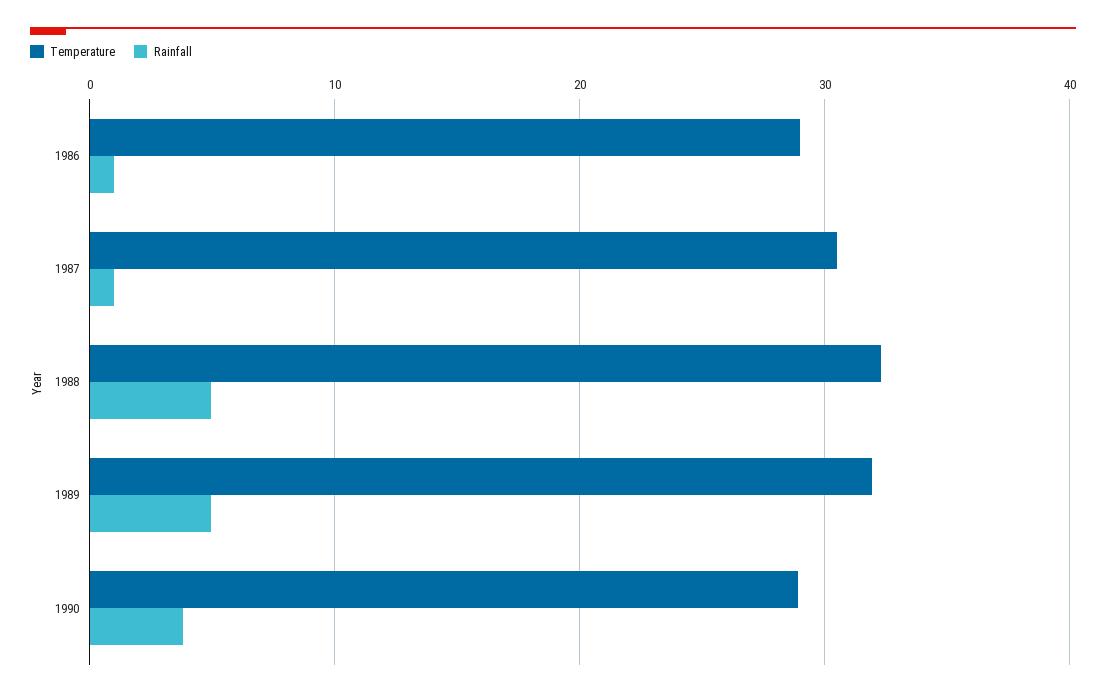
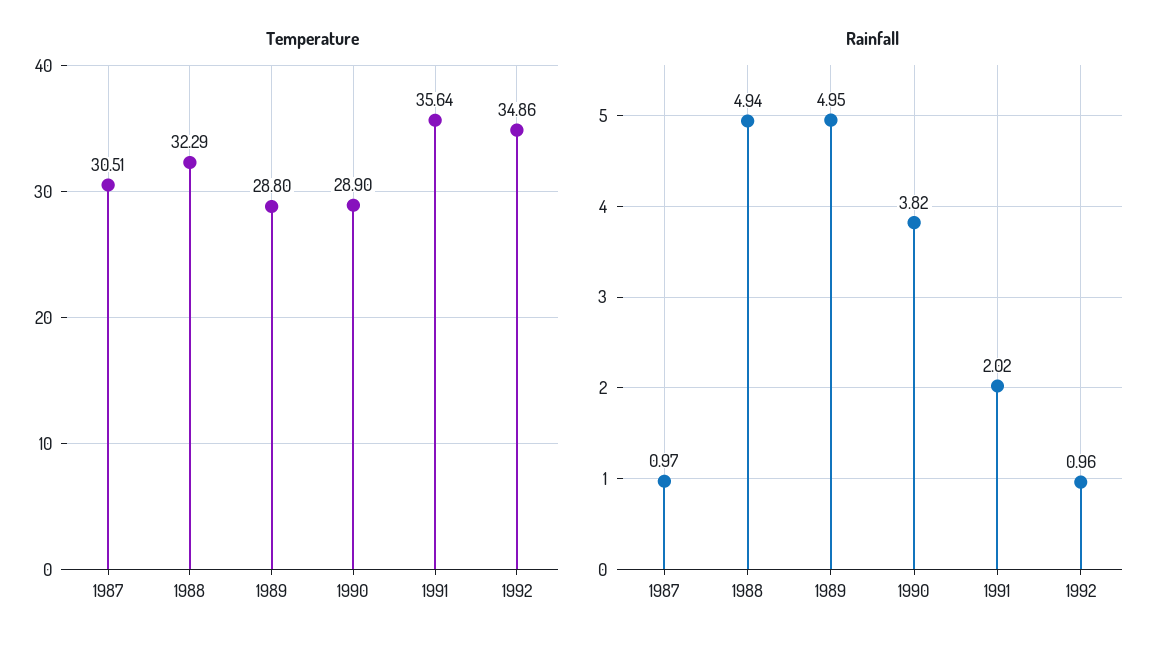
Temperature, 1986: 29 -> none
Rainfall, 1986: 1 -> none
Temperature, 1989: 32 -> 28.8
Temperature, 1991: none -> 35.64
Temperature, 1992: none -> 34.86
Rainfall, 1991: none -> 2.02
Rainfall, 1992: none -> 0.96

